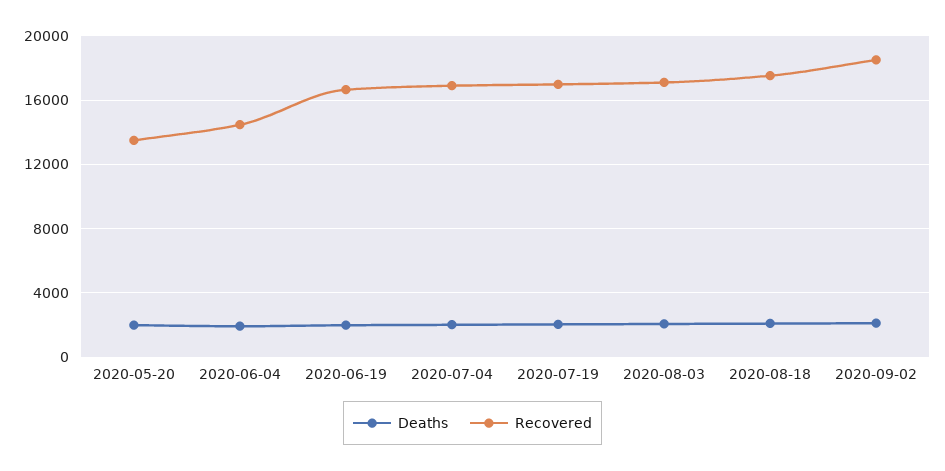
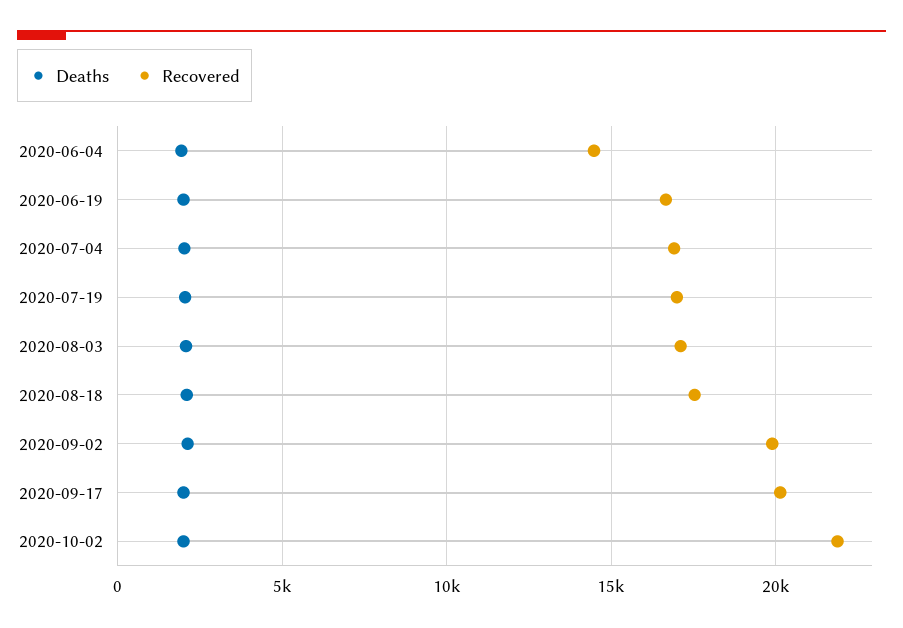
Deaths, 2020-05-20: 2000 -> none
Recovered, 2020-05-20: 13500 -> none
Recovered, 2020-09-02: 18500 -> 20000
Deaths, 2020-09-17: none -> 2000
Recovered, 2020-09-17: none -> 20000
Deaths, 2020-10-02: none -> 2000
Recovered, 2020-10-02: none -> 22000

